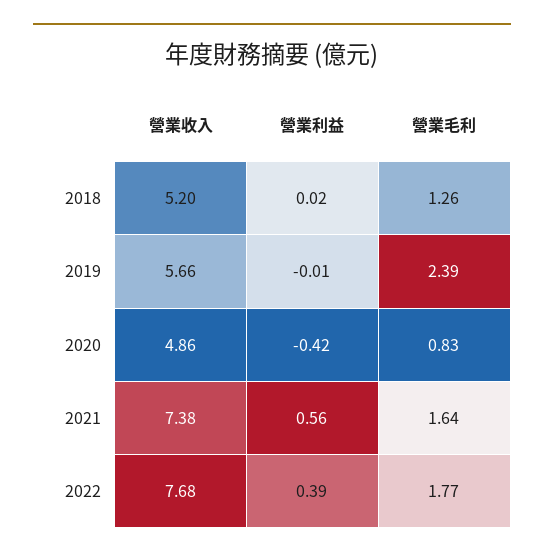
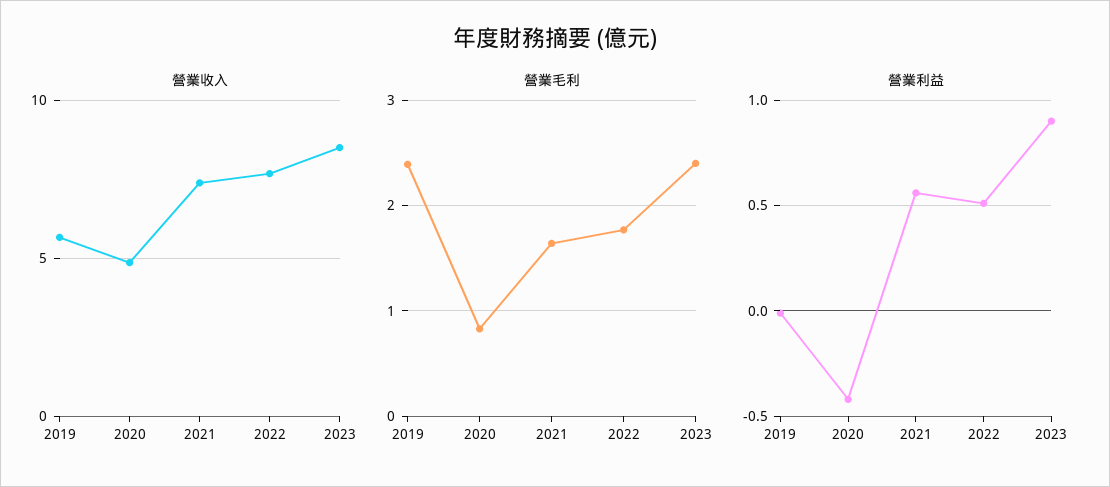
營業收入, 2018: 5.2 -> none
營業利益, 2018: 0.02 -> none
營業毛利, 2018: 1.26 -> none
營業利益, 2022: 0.39 -> 0.5
營業收入, 2023: none -> 8.5
營業毛利, 2023: none -> 2.4
營業利益, 2023: none -> 0.9

